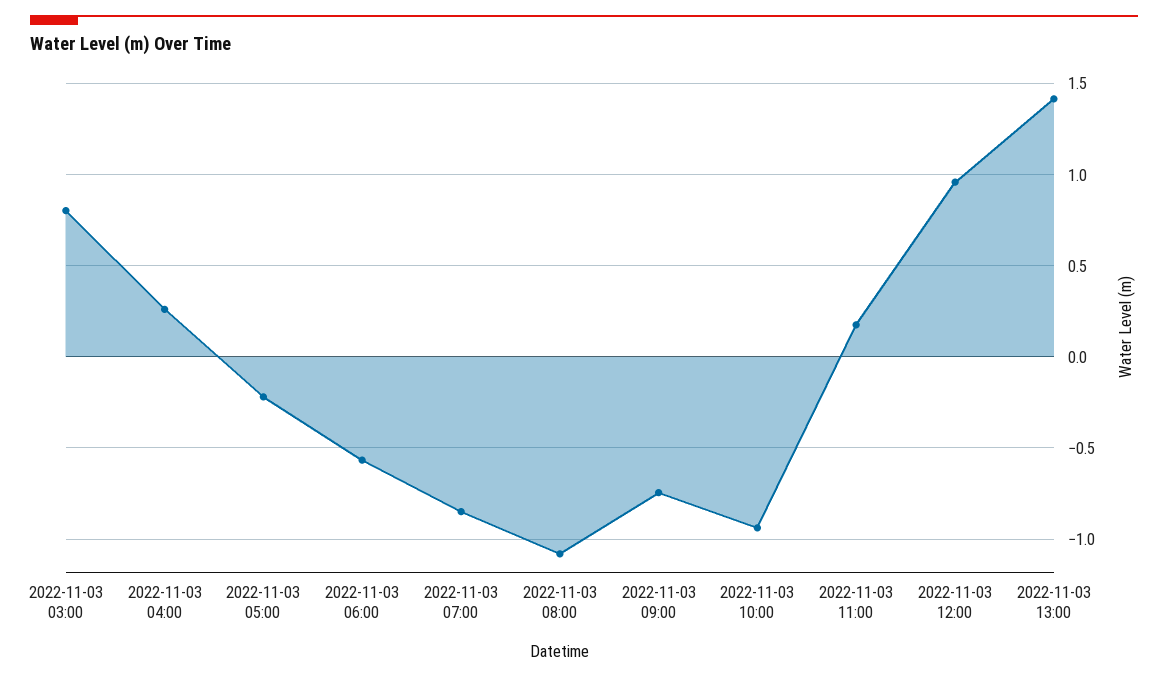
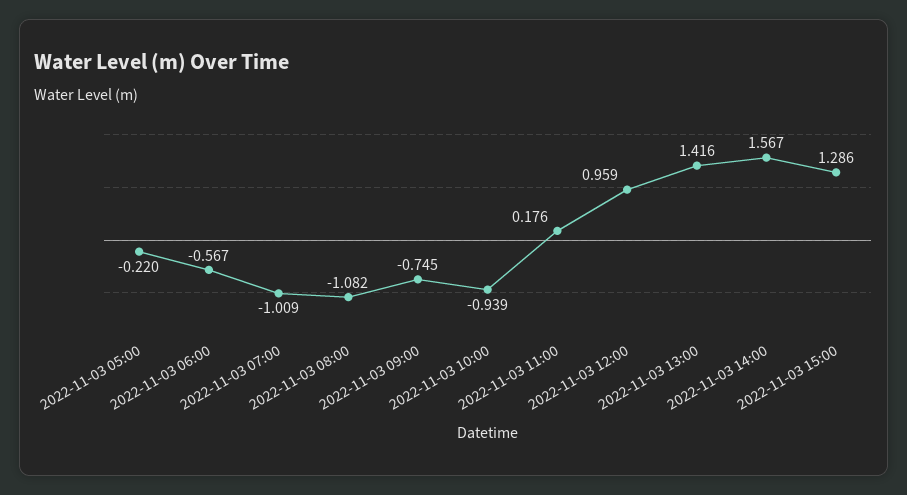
2022-11-03 03:00: 0.8 -> none
2022-11-03 04:00: 0.25 -> none
2022-11-03 07:00: -0.85 -> -1.009
2022-11-03 14:00: none -> 1.567
2022-11-03 15:00: none -> 1.286

